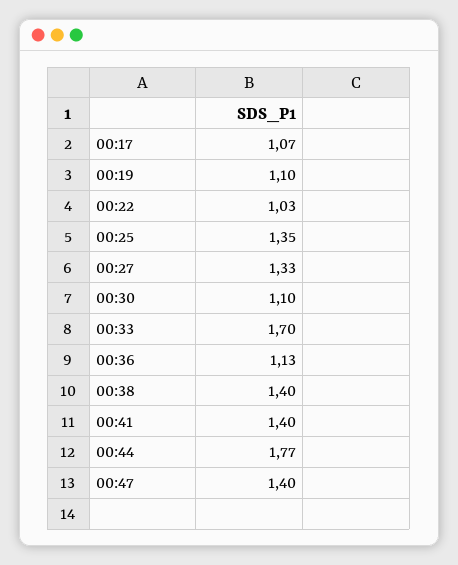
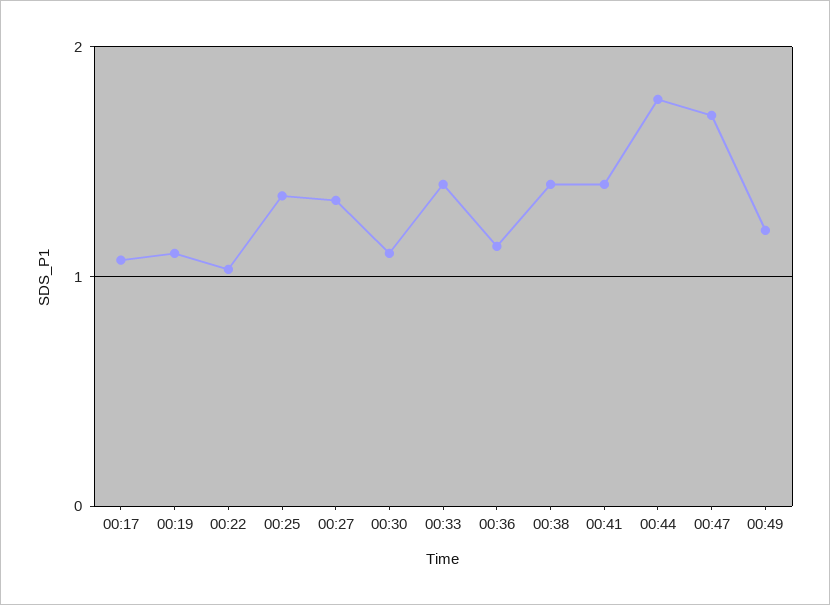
00:33: 1.7 -> 1.4
00:47: 1.4 -> 1.7
00:49: none -> 1.2

